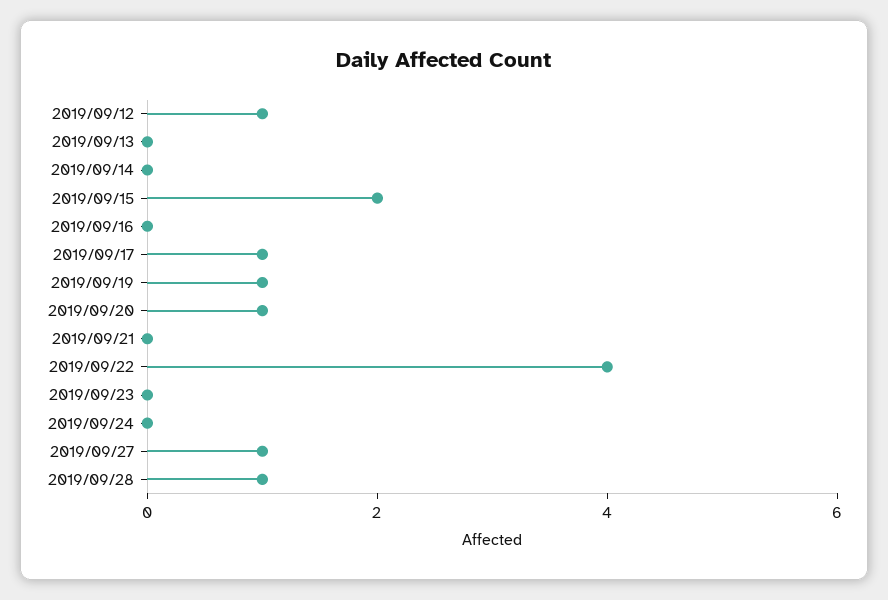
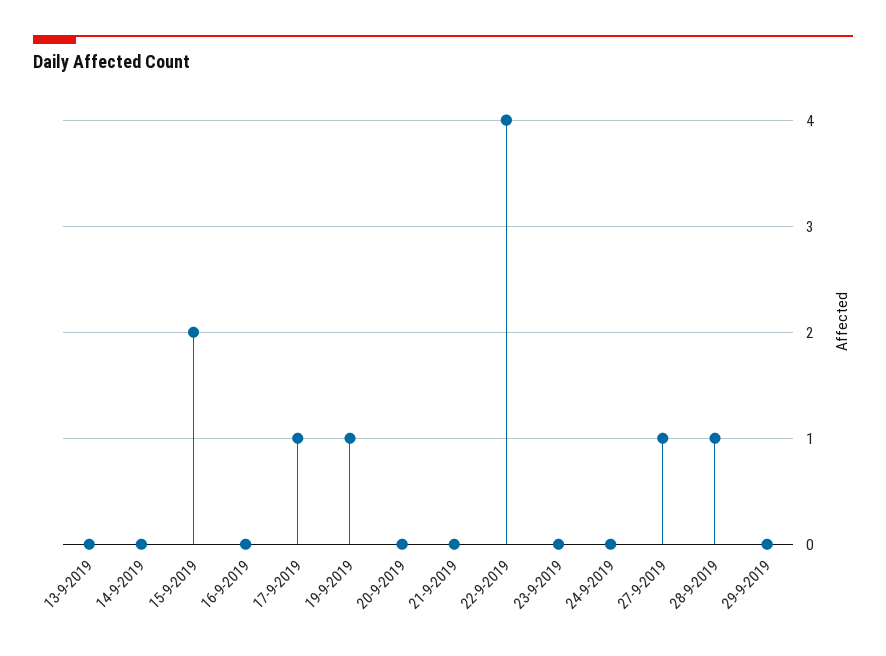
2019/09/12: 1 -> none
2019/09/20: 1 -> 0
29-9-2019: none -> 0

